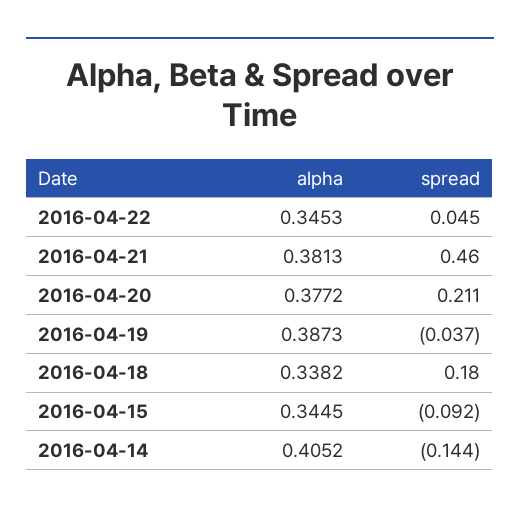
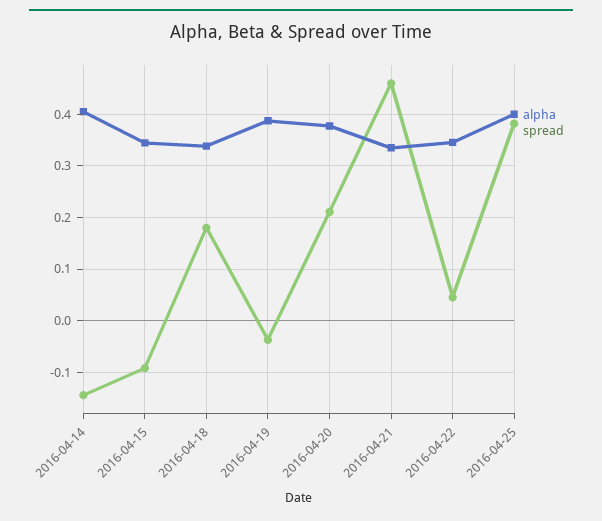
alpha, 2016-04-21: 0.3813 -> 0.34
alpha, 2016-04-25: none -> 0.4
spread, 2016-04-25: none -> 0.38

